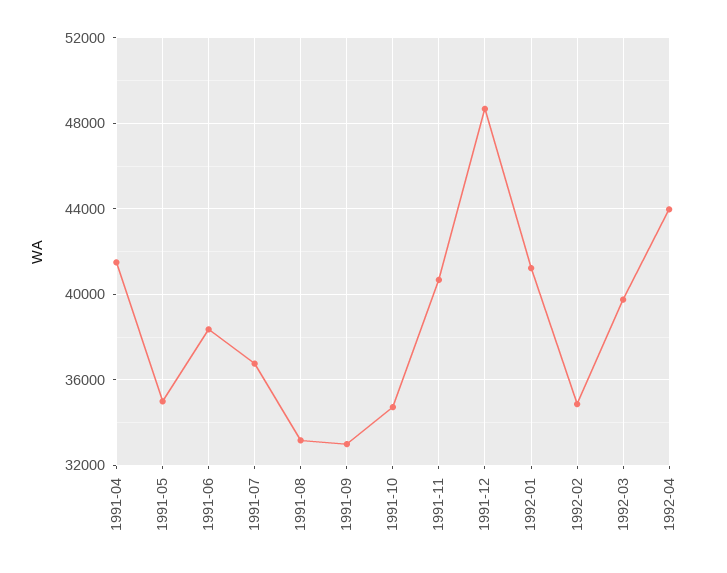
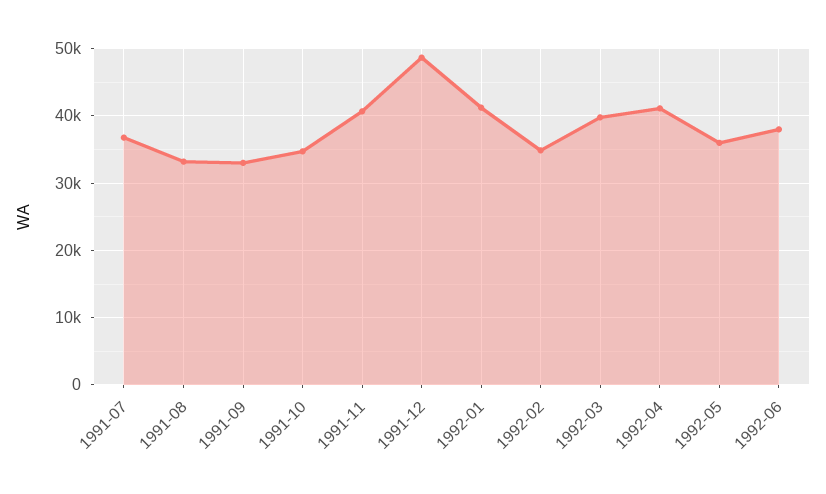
1991-04: 41500 -> none
1991-05: 35000 -> none
1991-06: 38500 -> none
1992-04: 44000 -> 41000
1992-05: none -> 36000
1992-06: none -> 38000

